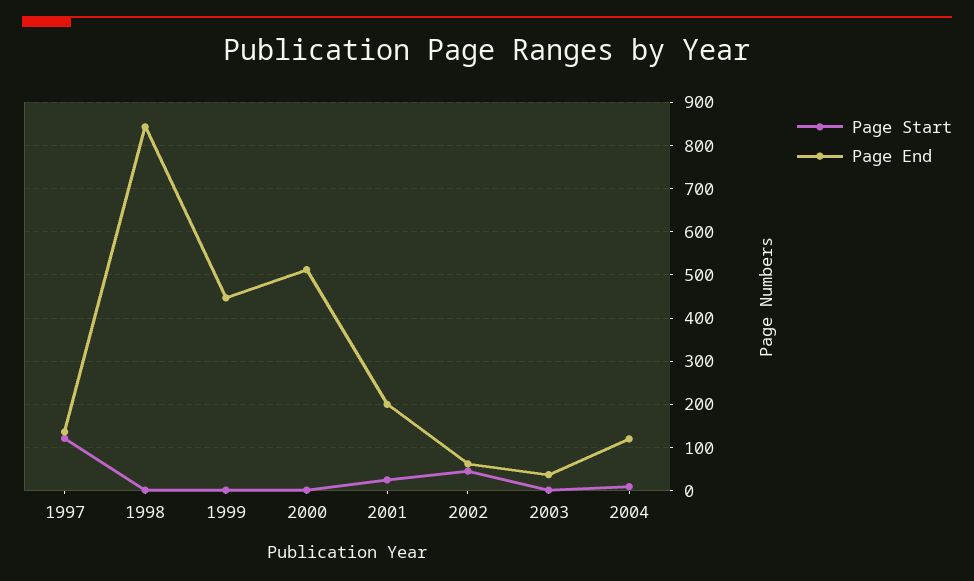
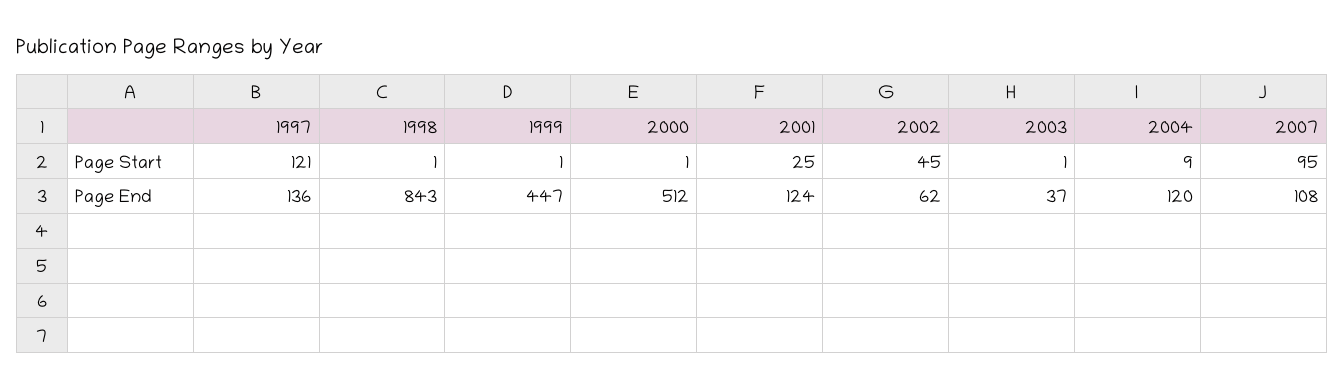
Page End, 2001: 200 -> 124
Page Start, 2007: none -> 95
Page End, 2007: none -> 108

